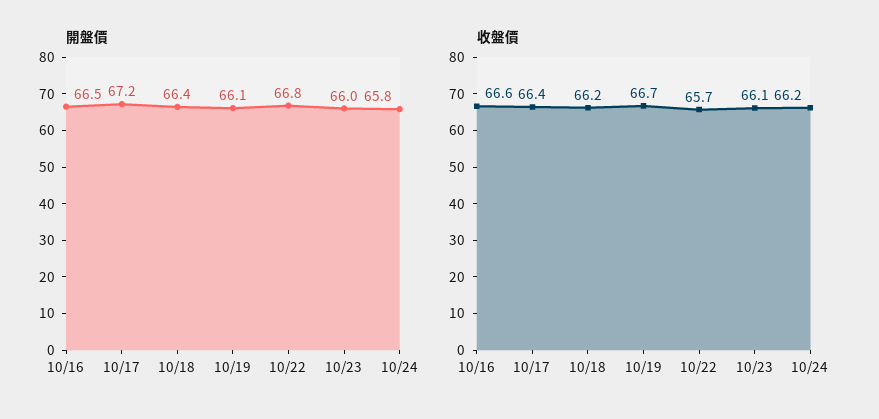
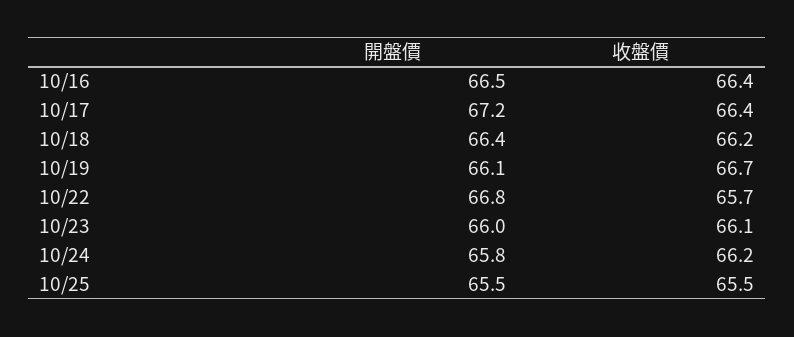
收盤價, 10/16: 66.6 -> 66.4
開盤價, 10/25: none -> 65.5
收盤價, 10/25: none -> 65.5

